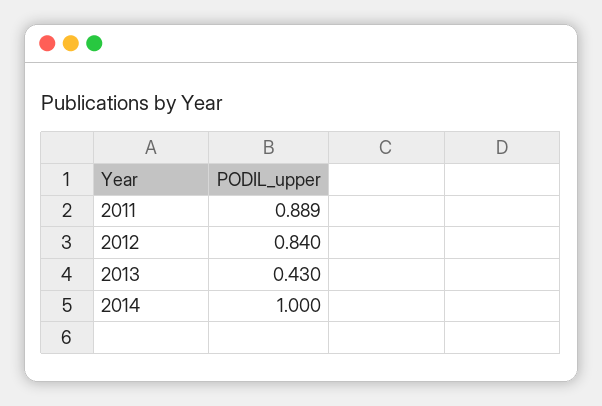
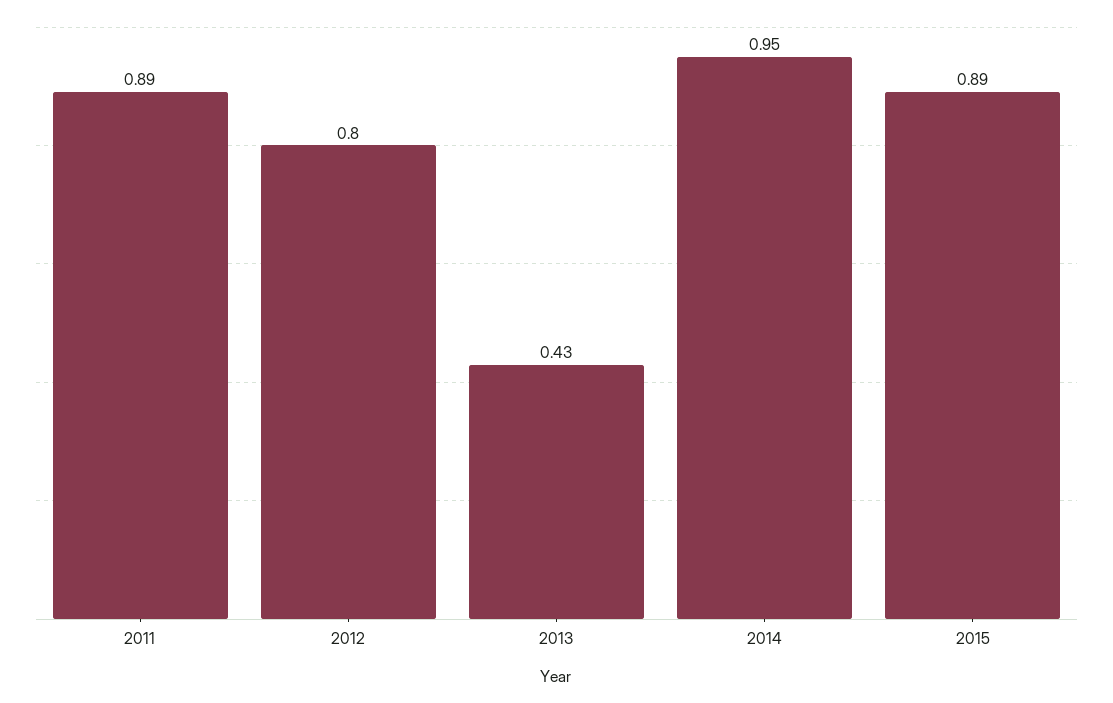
2012: 0.84 -> 0.8
2014: 1 -> 0.95
2015: none -> 0.89

